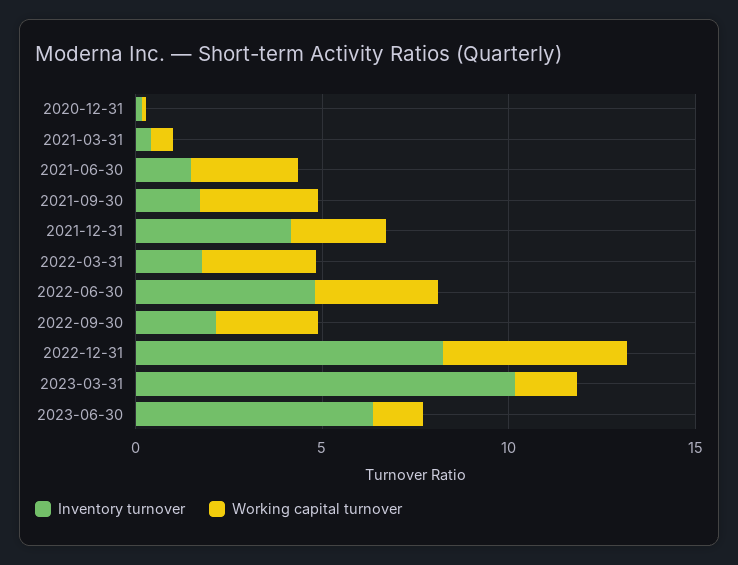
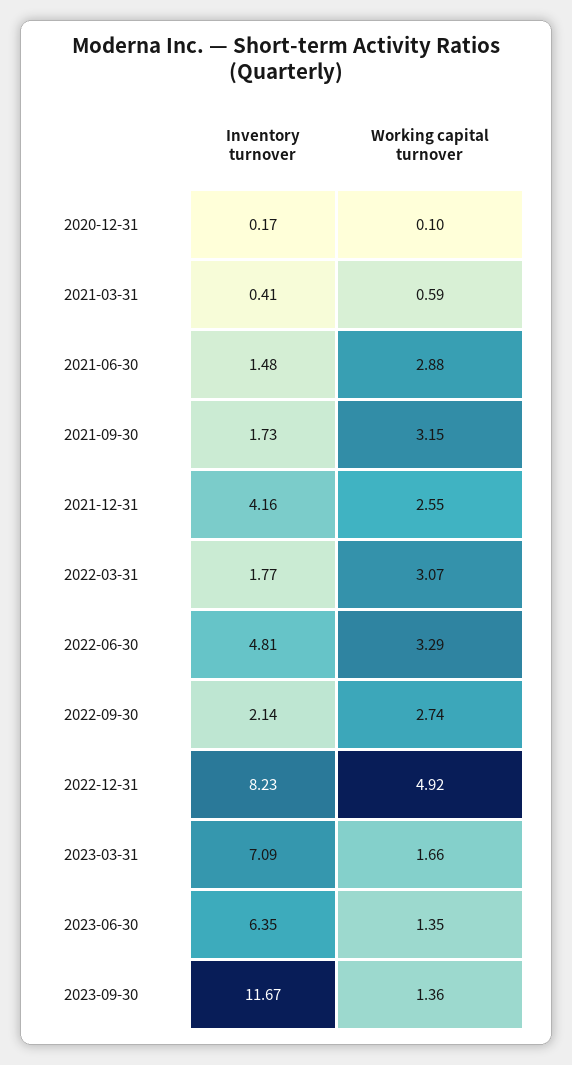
Inventory turnover, 2023-03-31: 10 -> 7.09
Inventory turnover, 2023-09-30: none -> 11.67
Working capital turnover, 2023-09-30: none -> 1.36

